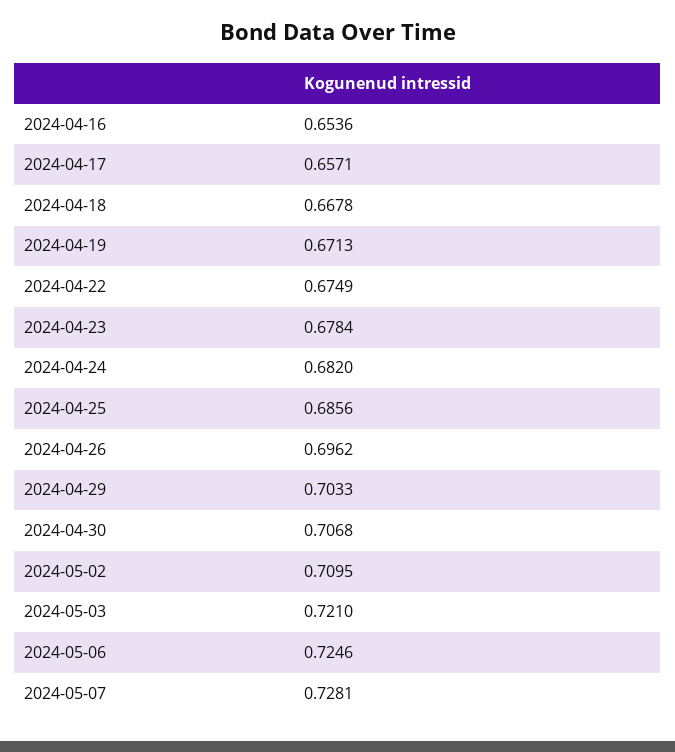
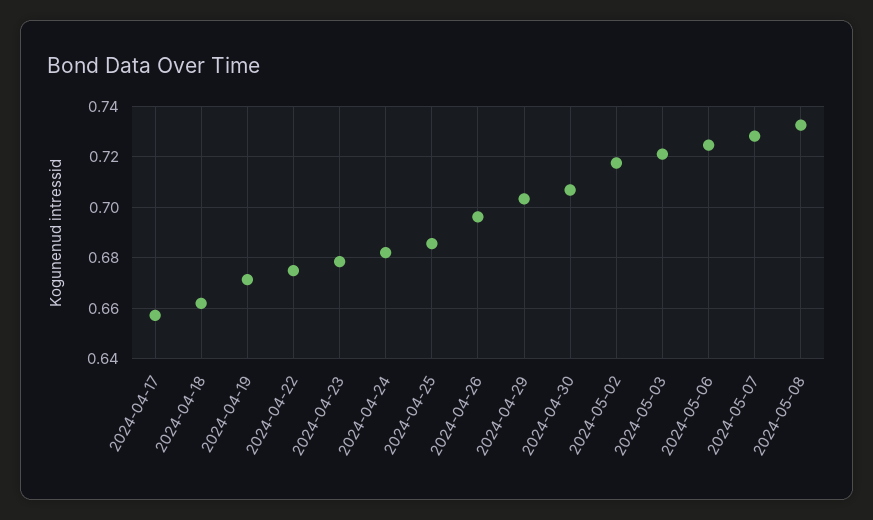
2024-04-16: 0.6536 -> none
2024-04-18: 0.6678 -> 0.6625
2024-05-02: 0.7095 -> 0.7175
2024-05-08: none -> 0.7325

